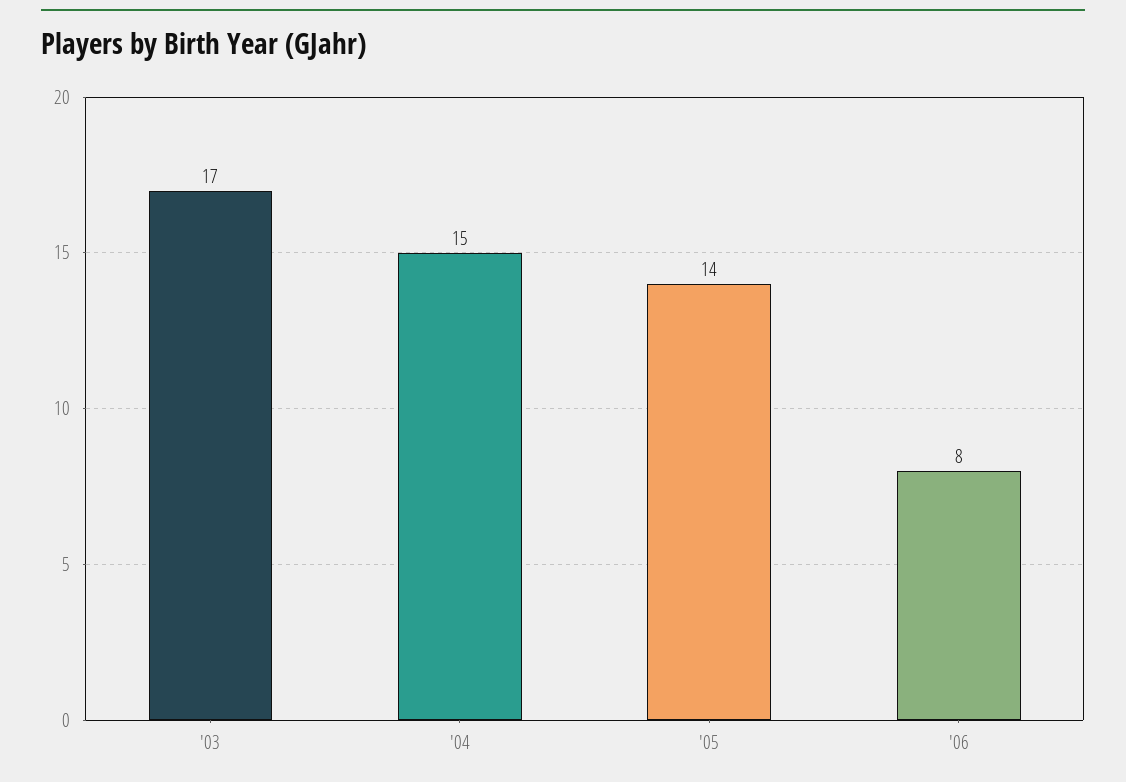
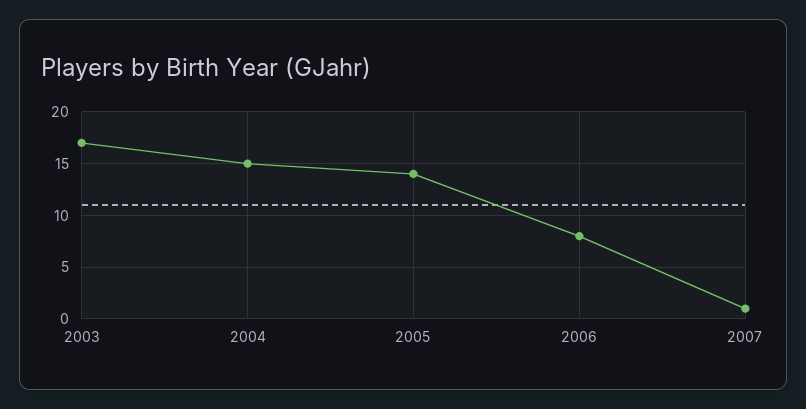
2007: none -> 1

